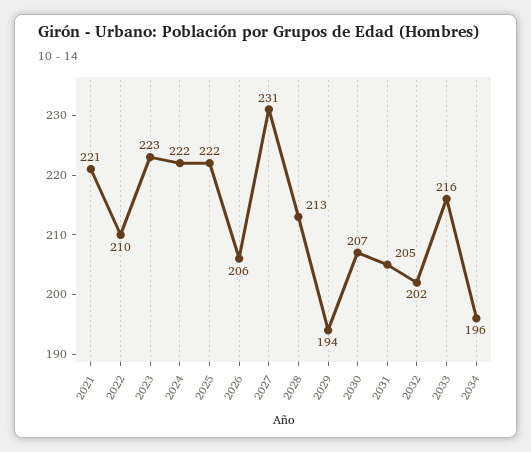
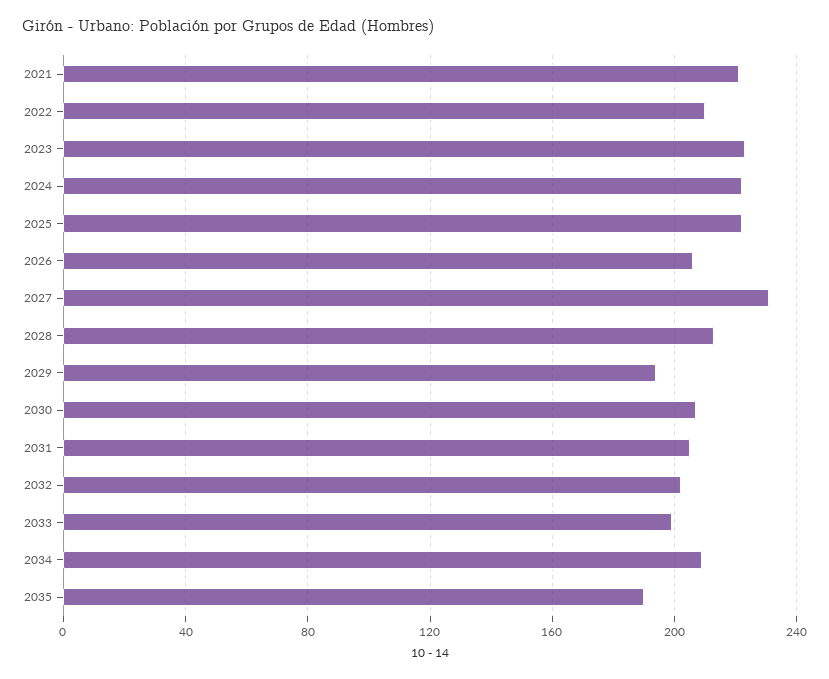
2033: 216 -> 200
2034: 196 -> 210
2035: none -> 190

